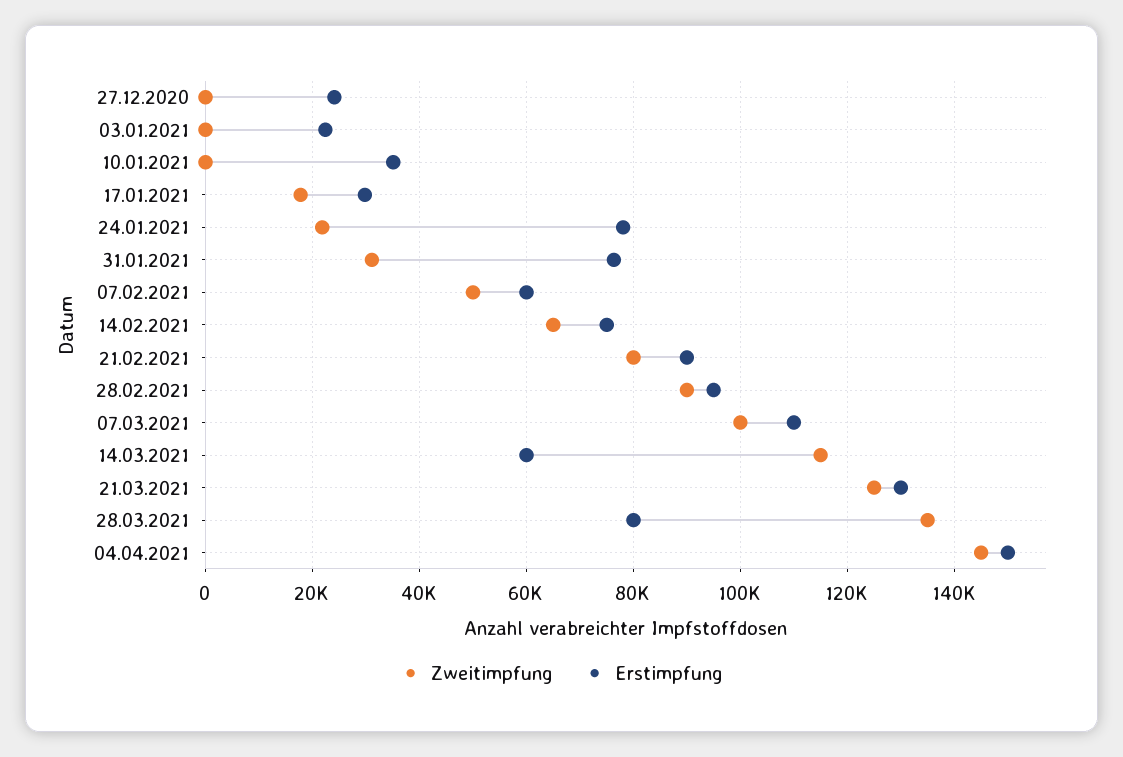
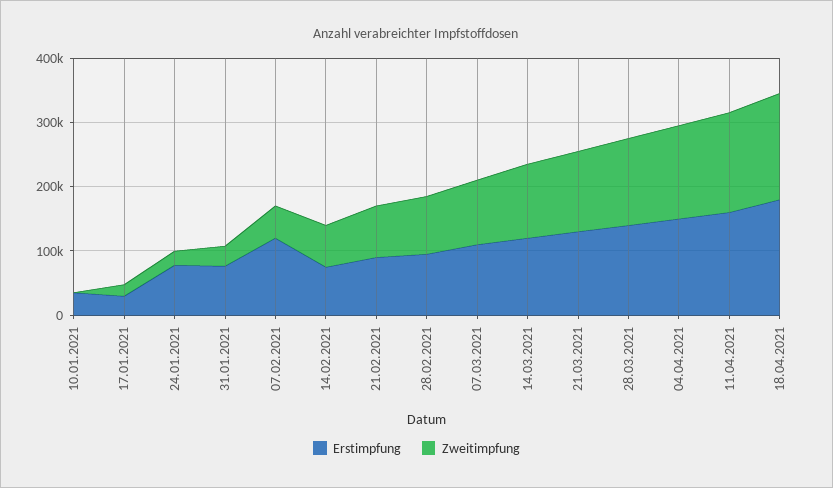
Zweitimpfung, 27.12.2020: 0 -> none
Erstimpfung, 27.12.2020: 24000 -> none
Zweitimpfung, 03.01.2021: 0 -> none
Erstimpfung, 03.01.2021: 22000 -> none
Erstimpfung, 07.02.2021: 60000 -> 120000
Erstimpfung, 14.03.2021: 60000 -> 120000
Erstimpfung, 28.03.2021: 80000 -> 140000
Erstimpfung, 11.04.2021: none -> 160000
Zweitimpfung, 11.04.2021: none -> 160000
Erstimpfung, 18.04.2021: none -> 180000
Zweitimpfung, 18.04.2021: none -> 160000

